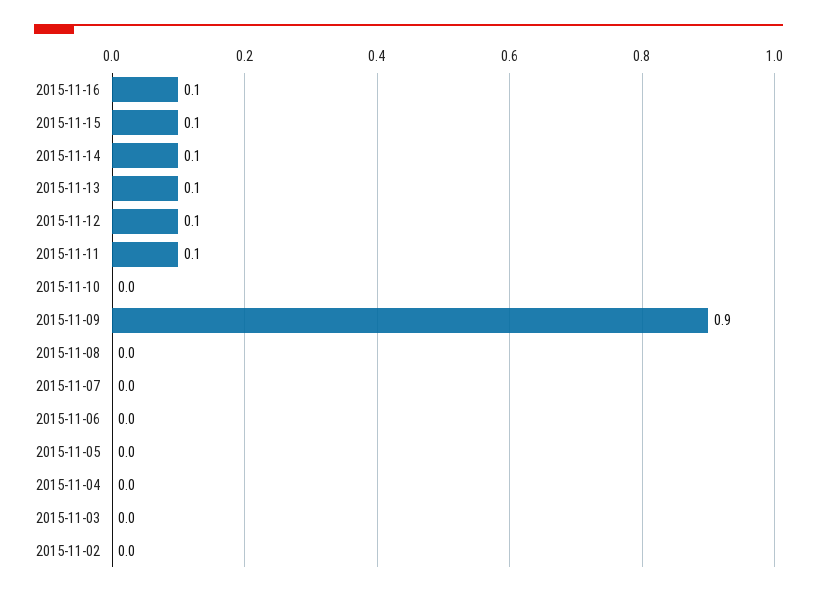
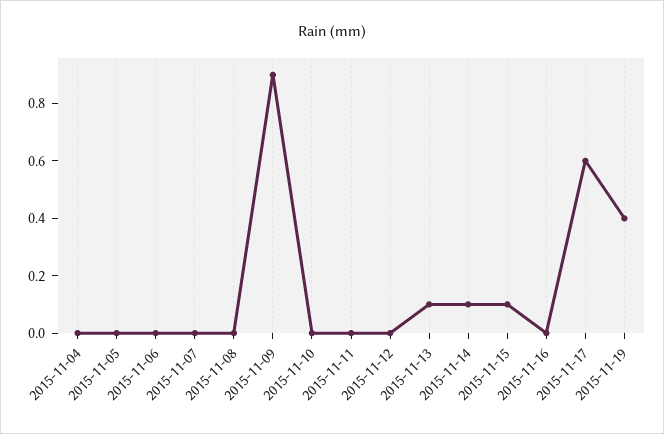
2015-11-16: 0.1 -> 0
2015-11-12: 0.1 -> 0
2015-11-11: 0.1 -> 0
2015-11-03: 0 -> none
2015-11-02: 0 -> none
2015-11-17: none -> 0.6
2015-11-19: none -> 0.4

